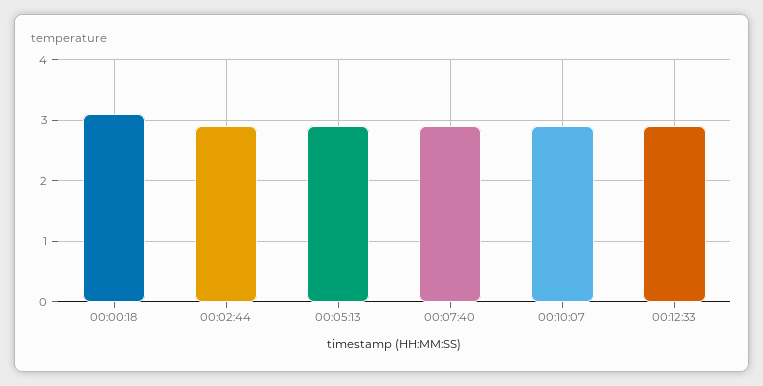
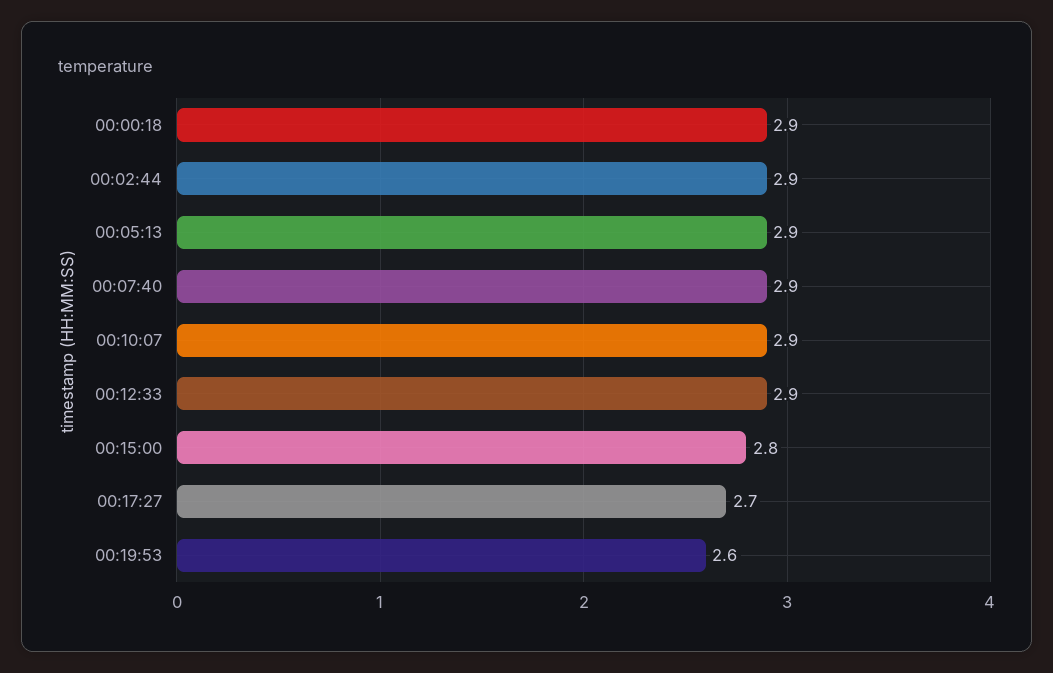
00:00:18: 3.1 -> 2.9
00:15:00: none -> 2.8
00:17:27: none -> 2.7
00:19:53: none -> 2.6

